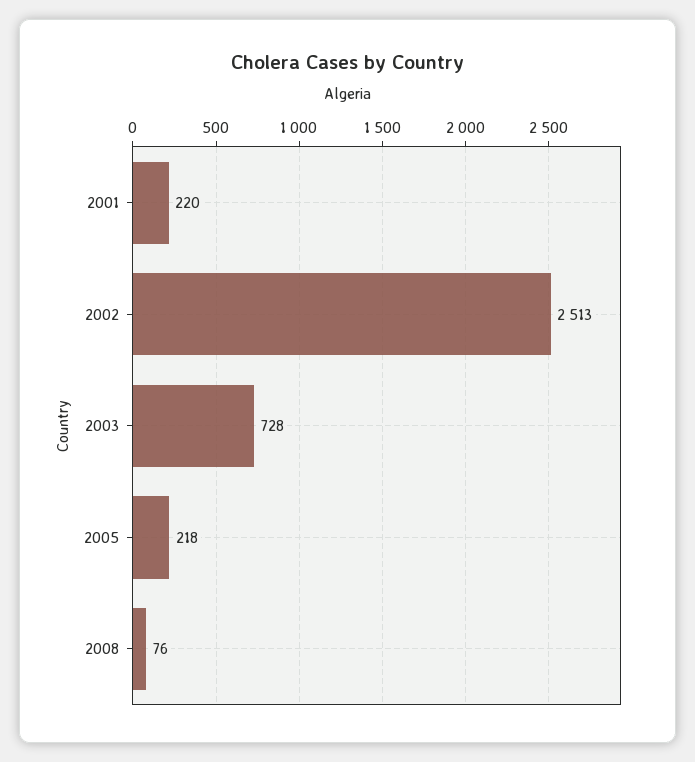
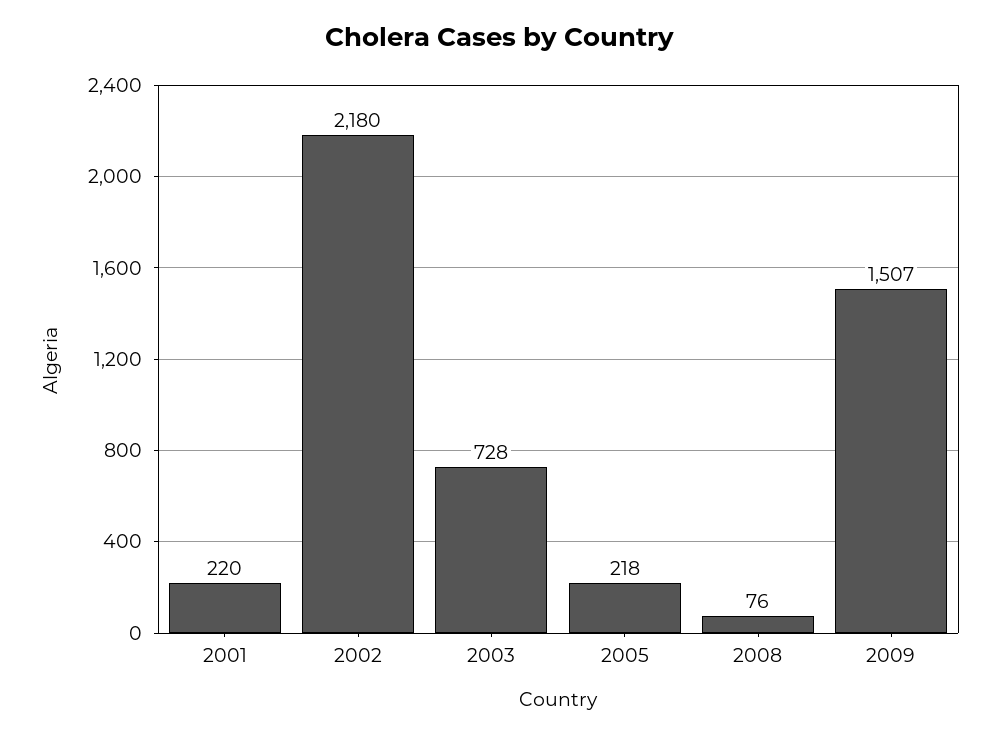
2002: 2513 -> 2180
2009: none -> 1507

